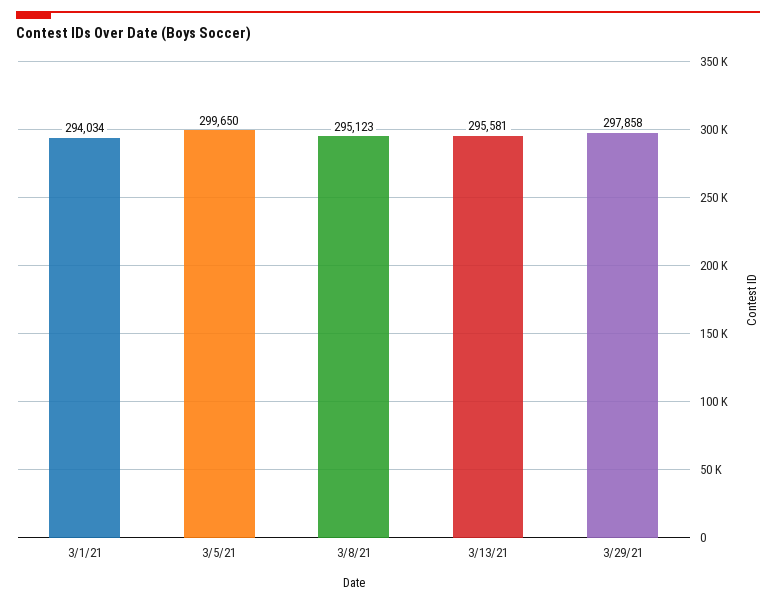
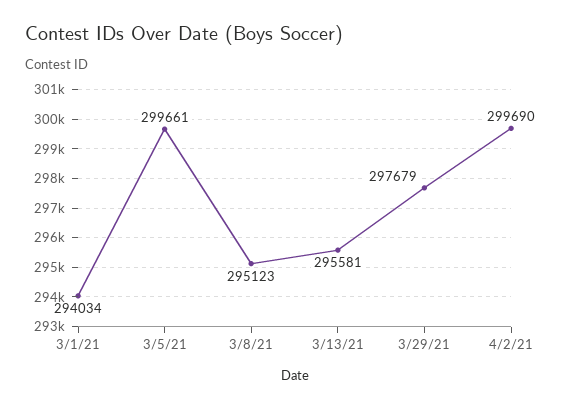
3/5/21: 299650 -> 299661
3/29/21: 297858 -> 297679
4/2/21: none -> 299690

